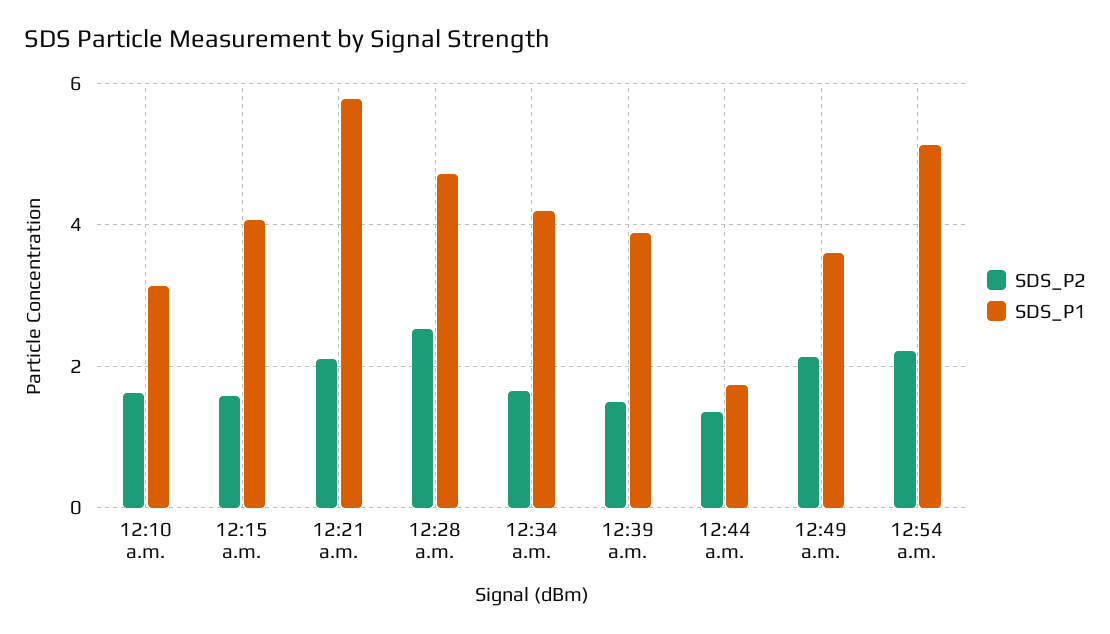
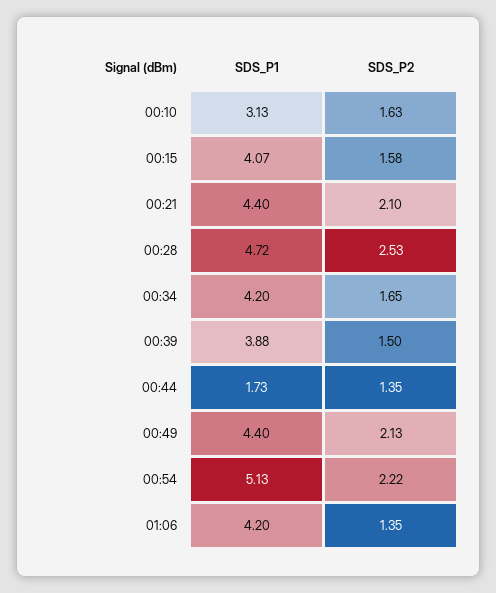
SDS_P1, 12:21 a.m.: 5.8 -> 4.4
SDS_P1, 12:49 a.m.: 3.6 -> 4.4
SDS_P1, 01:06: none -> 4.2
SDS_P2, 01:06: none -> 1.35

